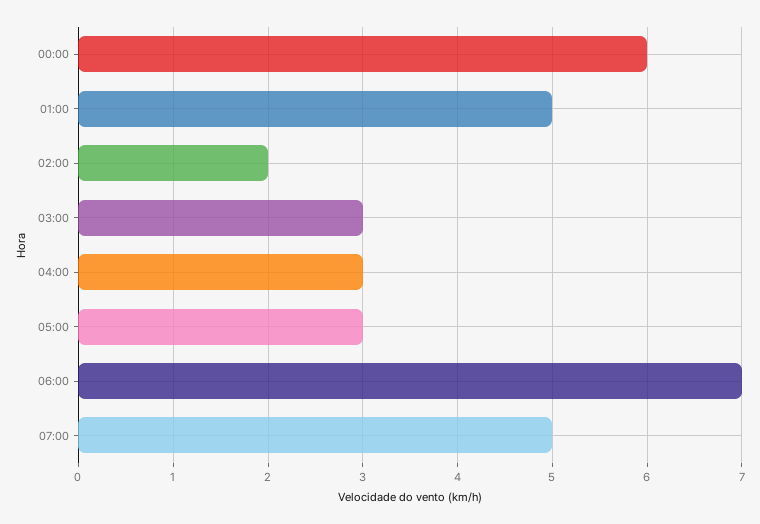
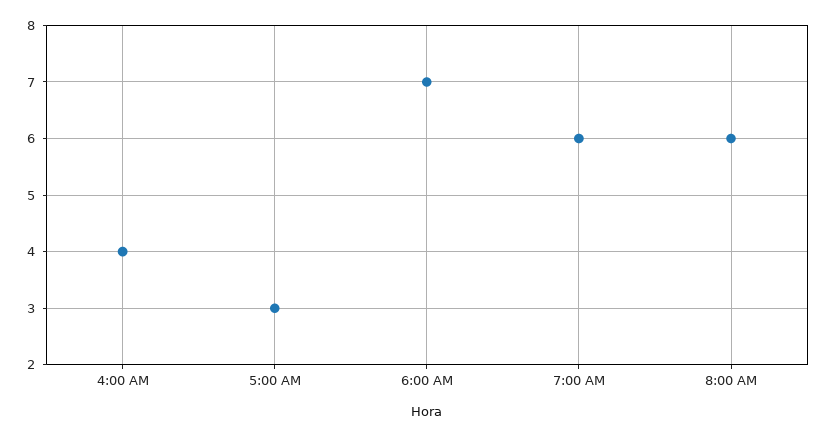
00:00: 6 -> none
01:00: 5 -> none
02:00: 2 -> none
03:00: 3 -> none
04:00: 3 -> 4
07:00: 5 -> 6
8:00 AM: none -> 6

